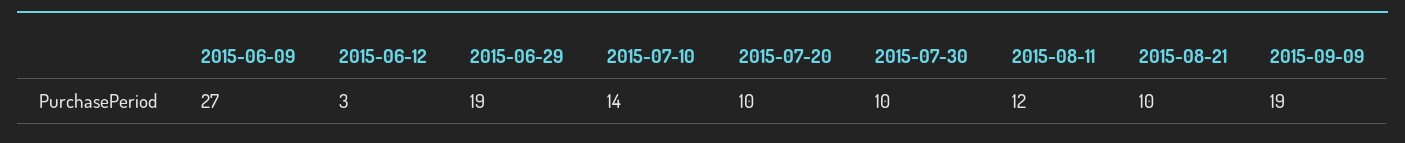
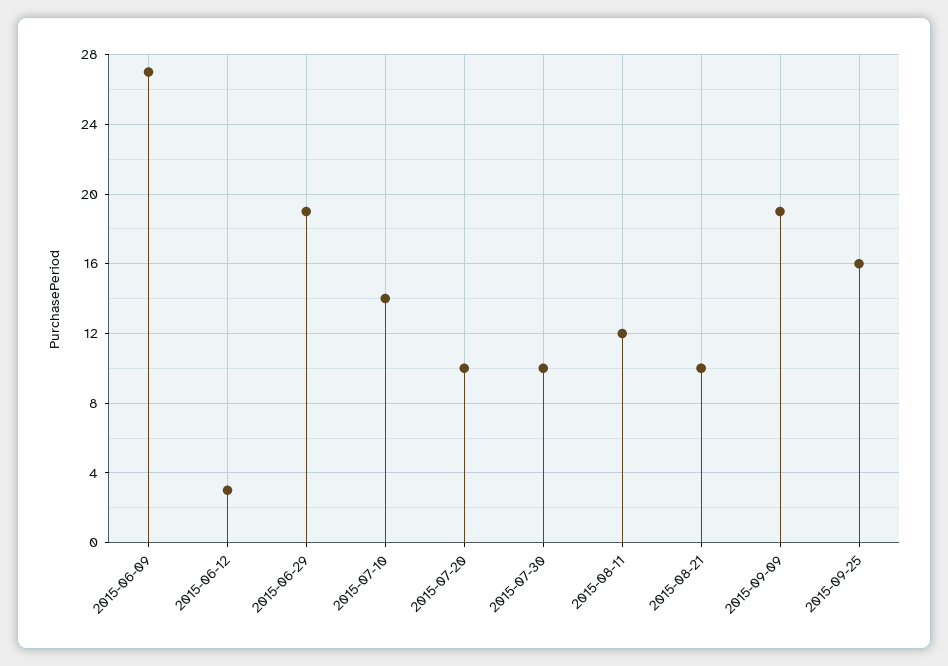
2015-09-25: none -> 16

